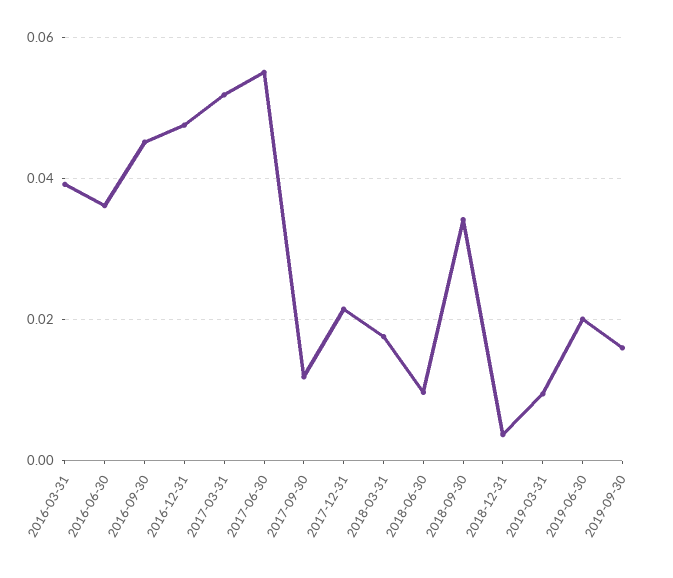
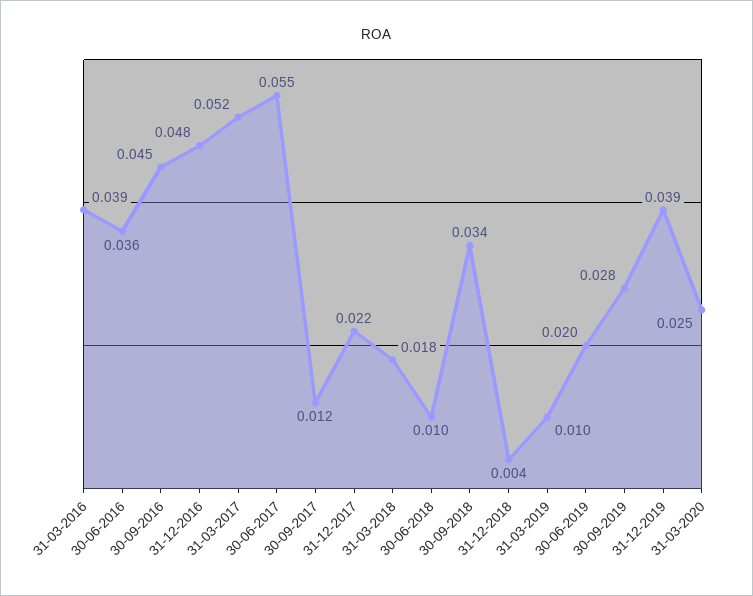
2019-09-30: 0.016 -> 0.028
31-12-2019: none -> 0.039
31-03-2020: none -> 0.025

